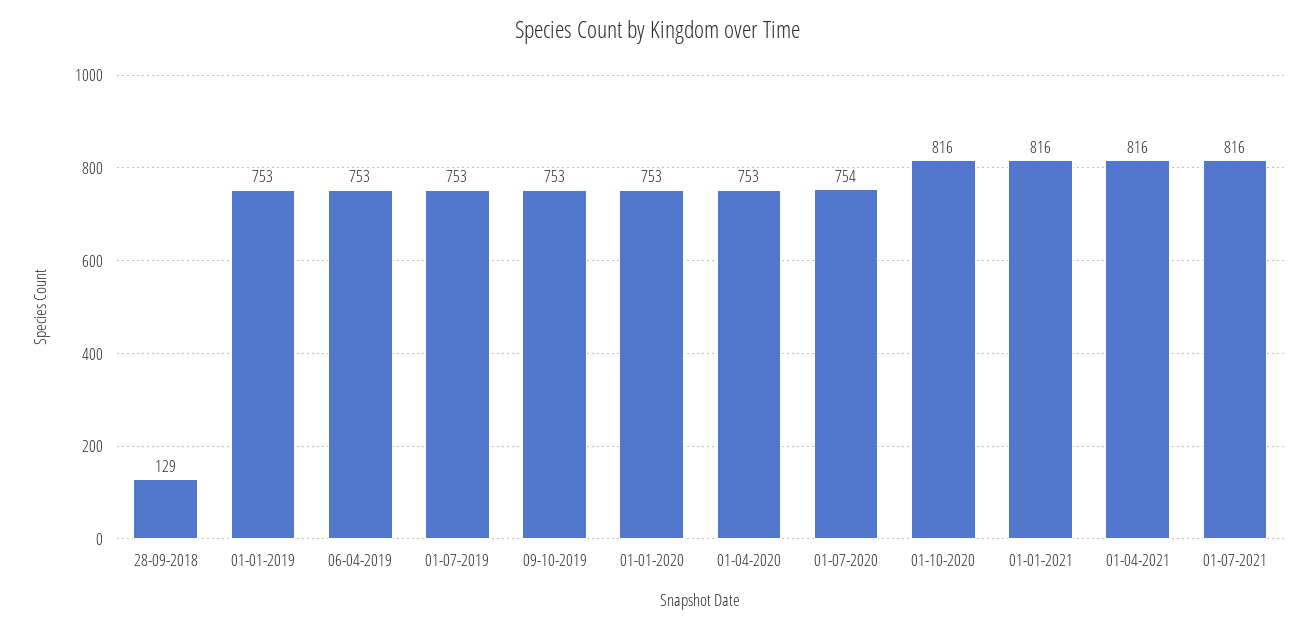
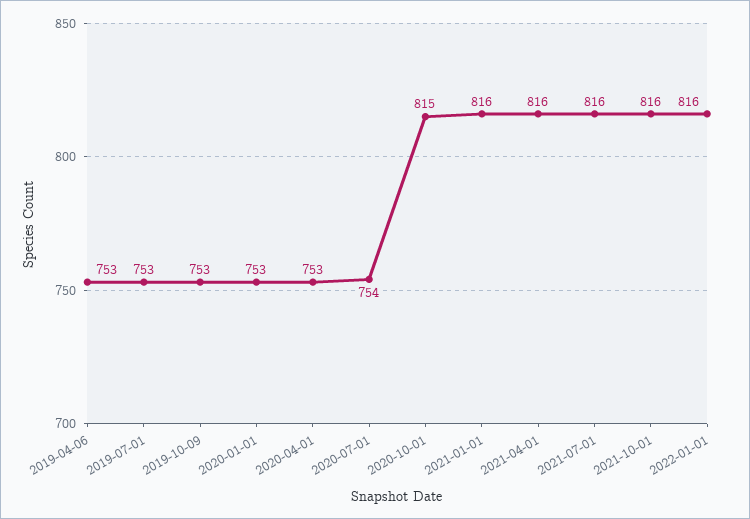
28-09-2018: 129 -> none
01-01-2019: 753 -> none
01-10-2020: 816 -> 815
2021-10-01: none -> 816
2022-01-01: none -> 816

